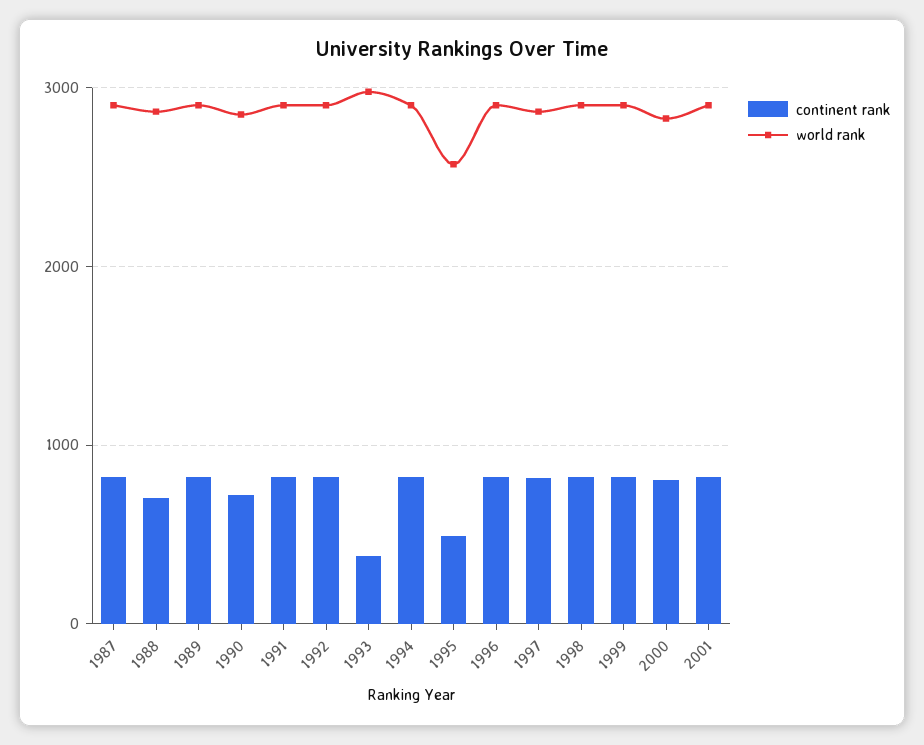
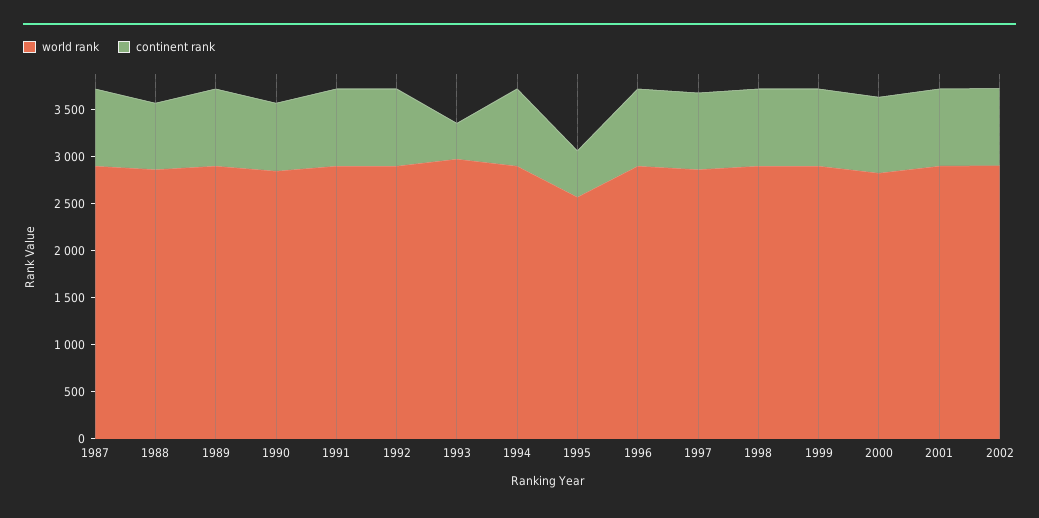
world rank, 2002: none -> 2900
continent rank, 2002: none -> 800

